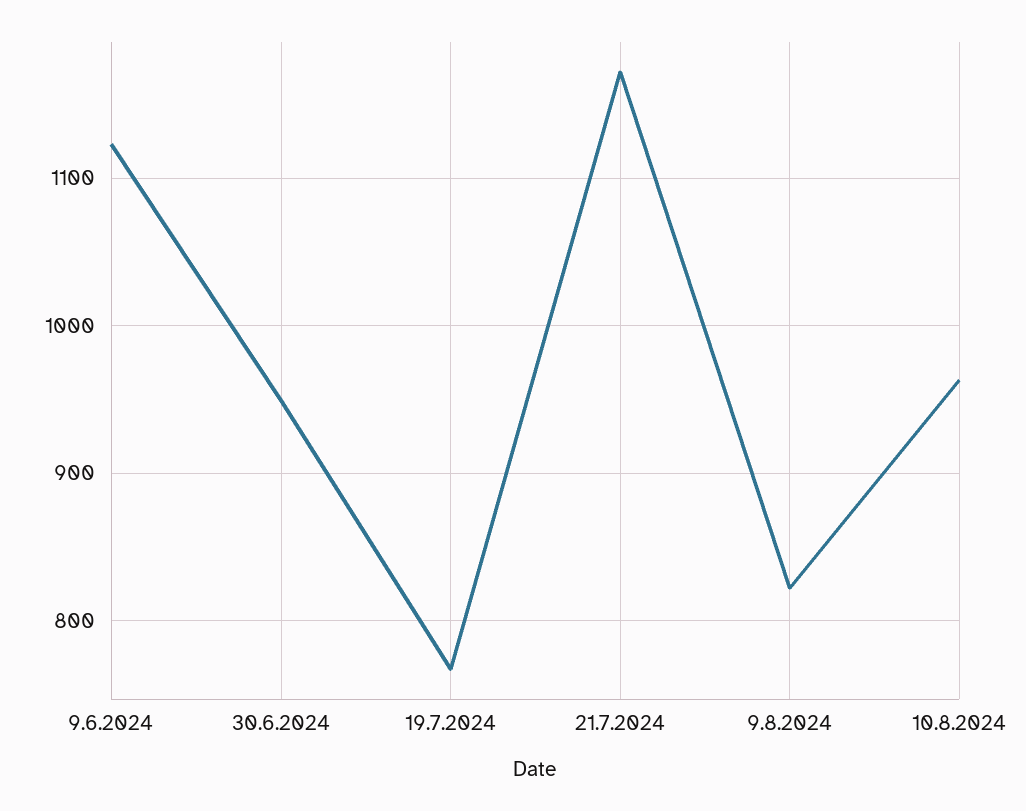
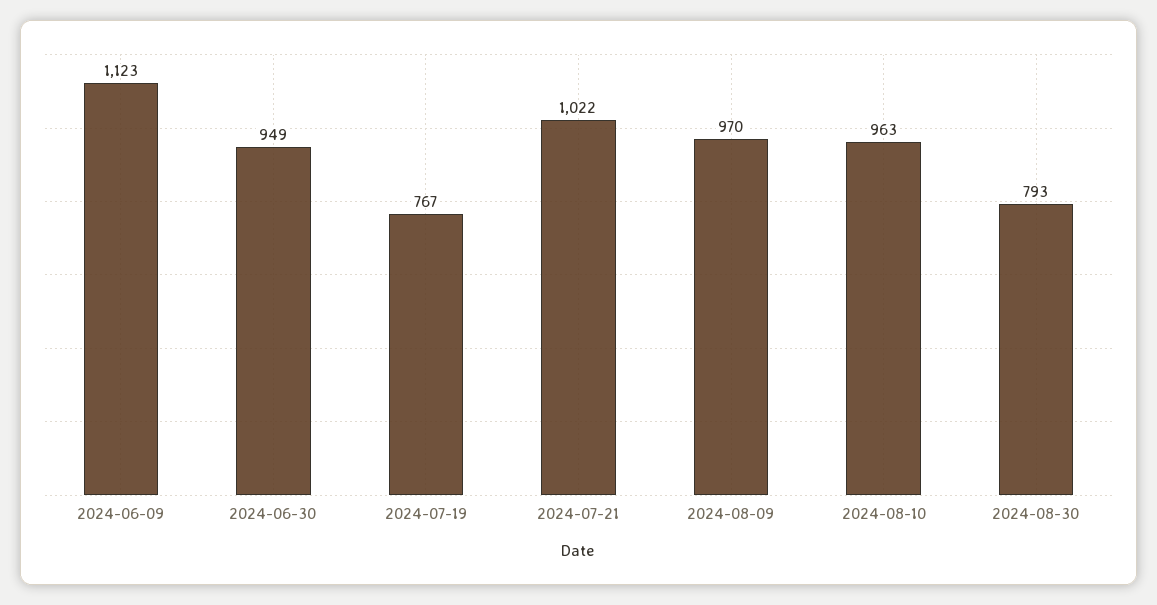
21.7.2024: 1170 -> 1022
9.8.2024: 820 -> 970
2024-08-30: none -> 793

